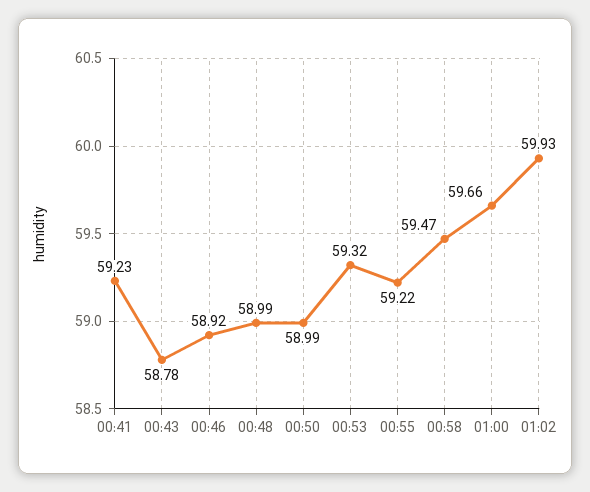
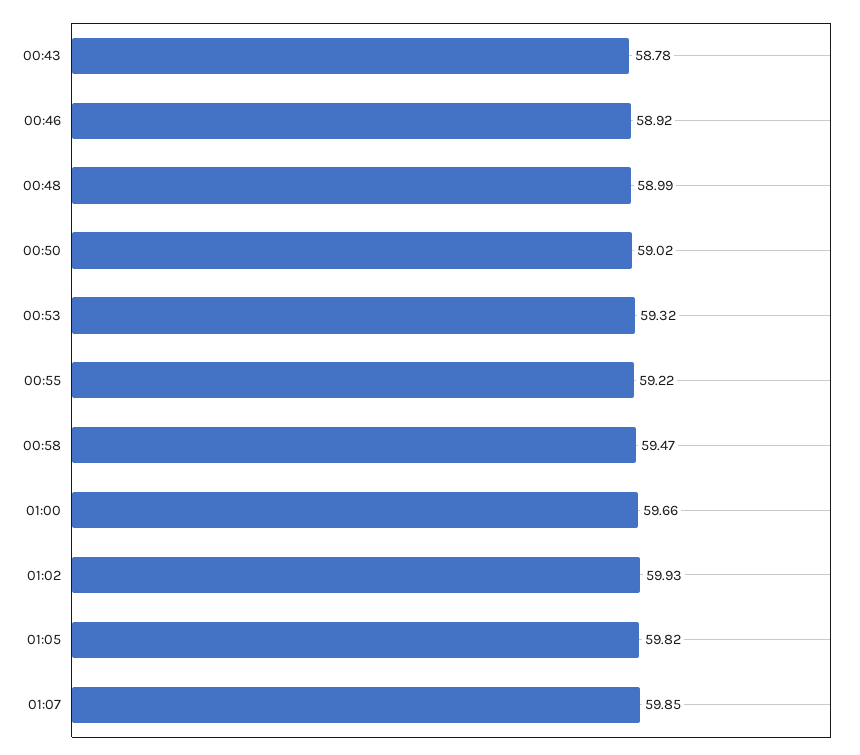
00:41: 59.23 -> none
00:50: 58.99 -> 59.02
01:05: none -> 59.82
01:07: none -> 59.85

